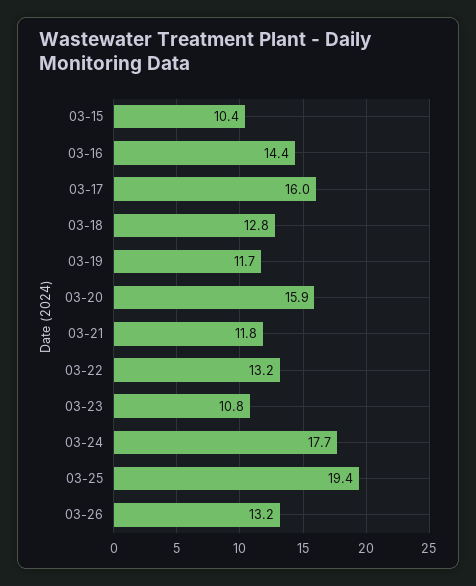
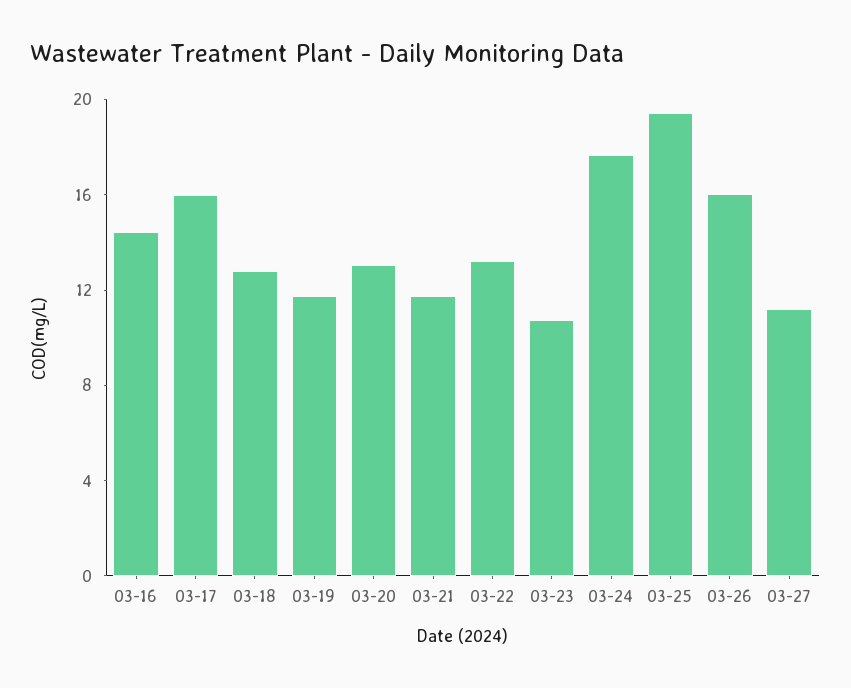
03-15: 10.4 -> none
03-20: 15.9 -> 13
03-26: 13.2 -> 16
03-27: none -> 11

